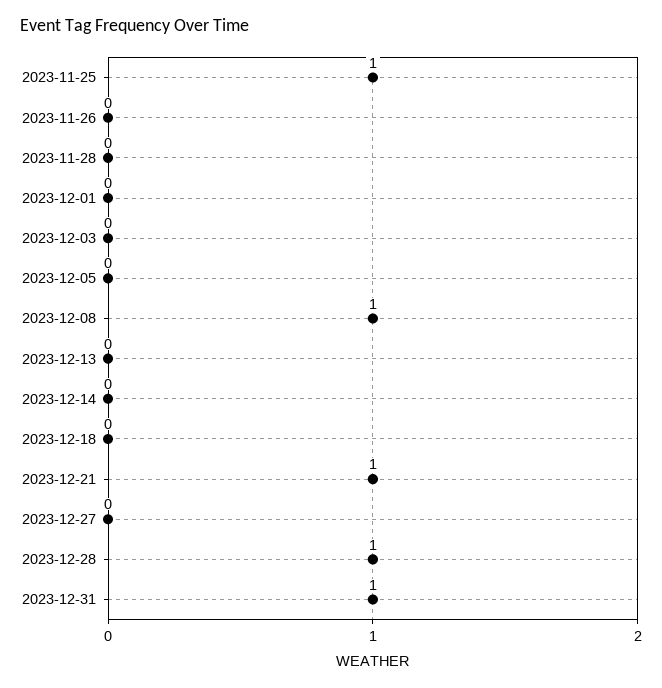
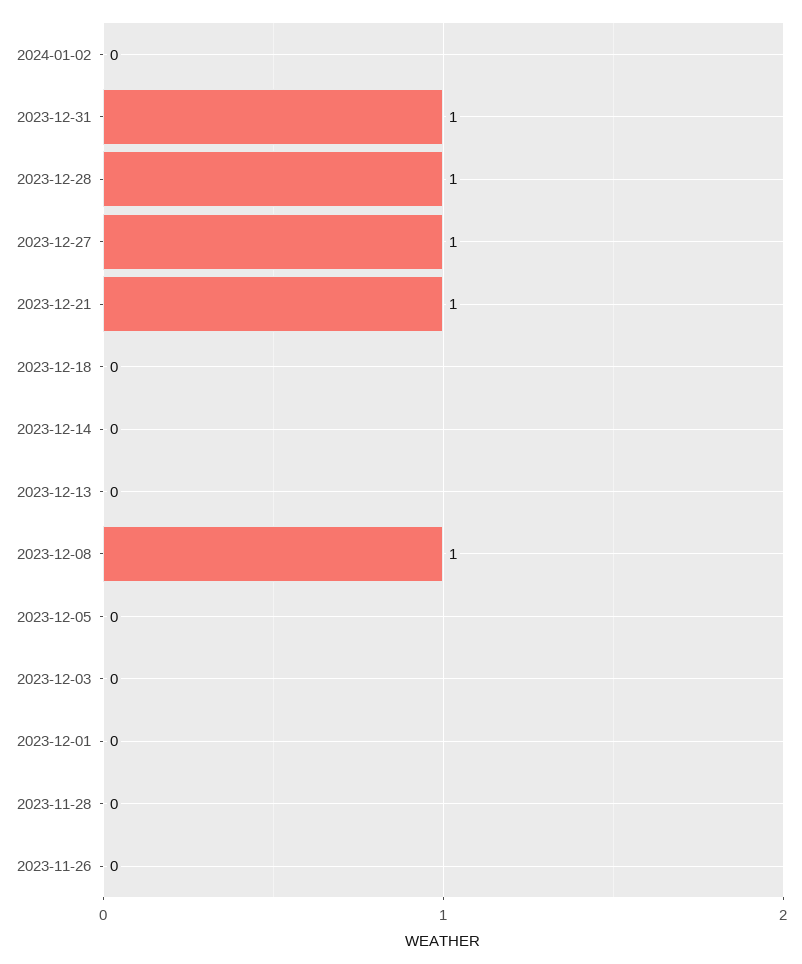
2023-11-25: 1 -> none
2023-12-27: 0 -> 1
2024-01-02: none -> 0

